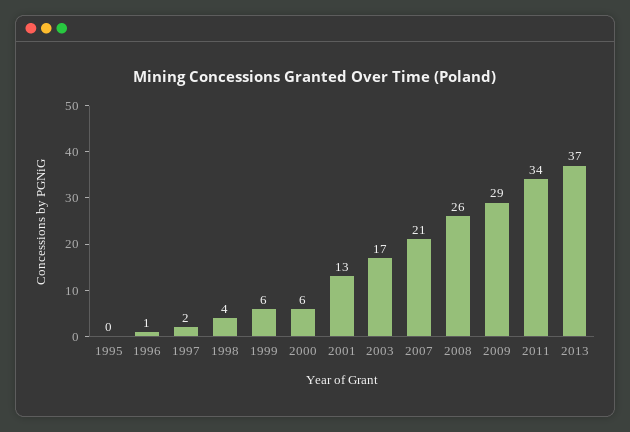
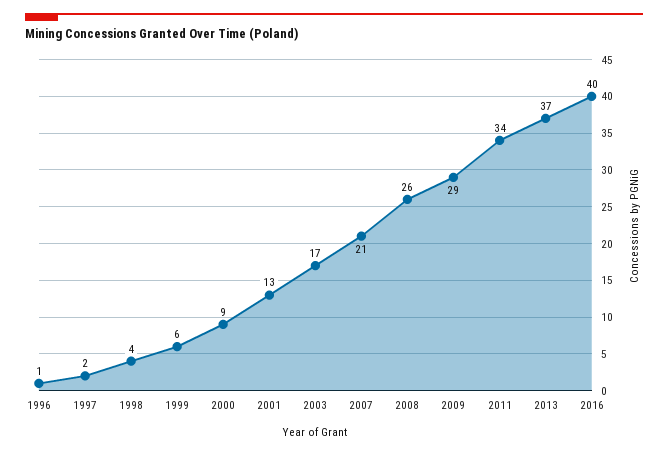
1995: 0 -> none
2000: 6 -> 9
2016: none -> 40

